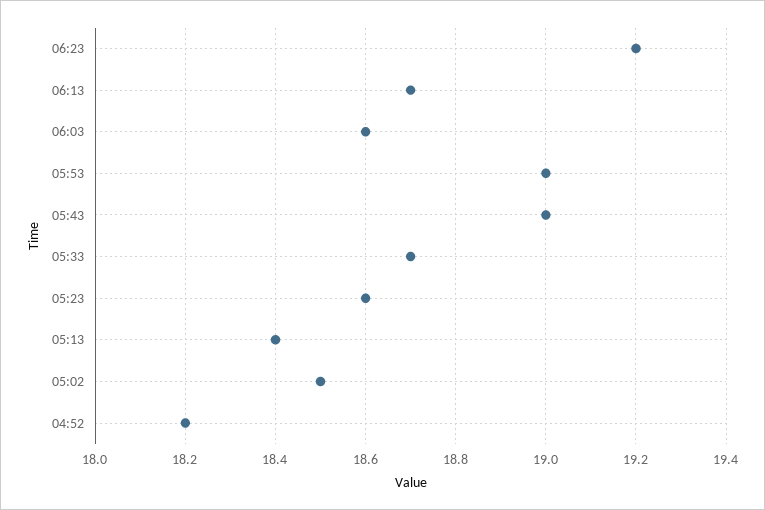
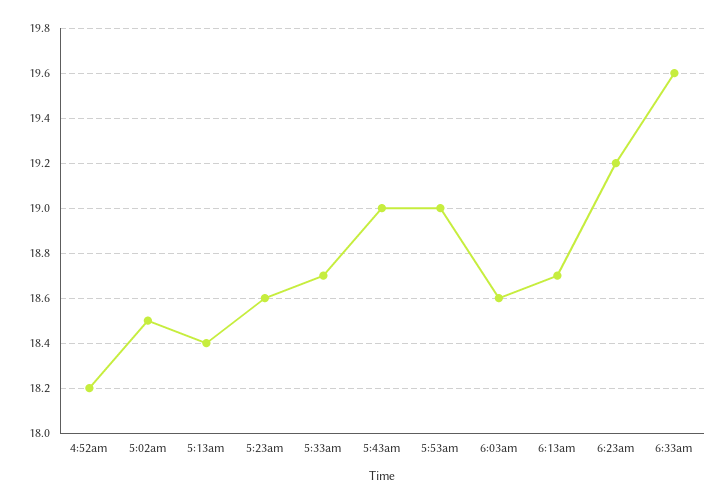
6:33am: none -> 19.6

